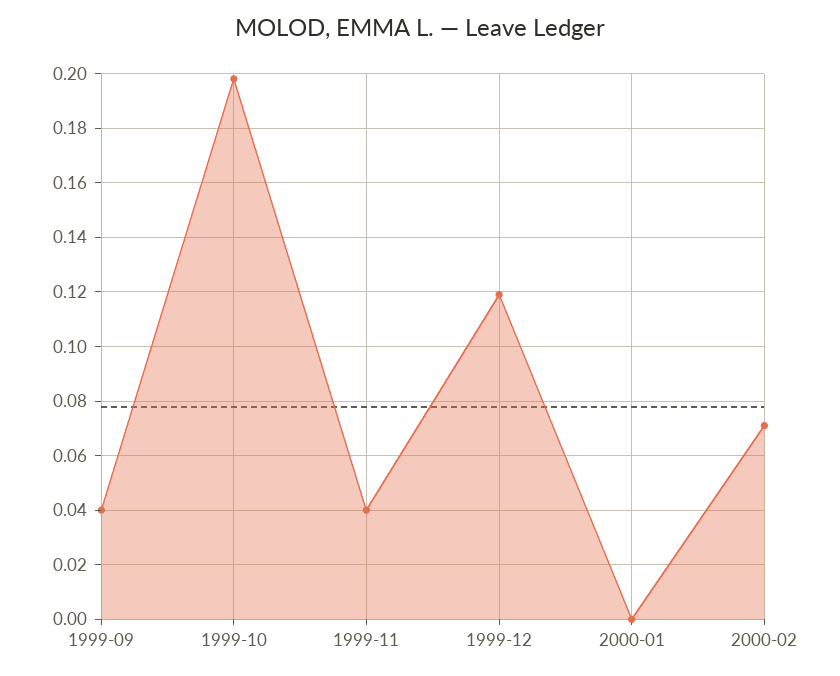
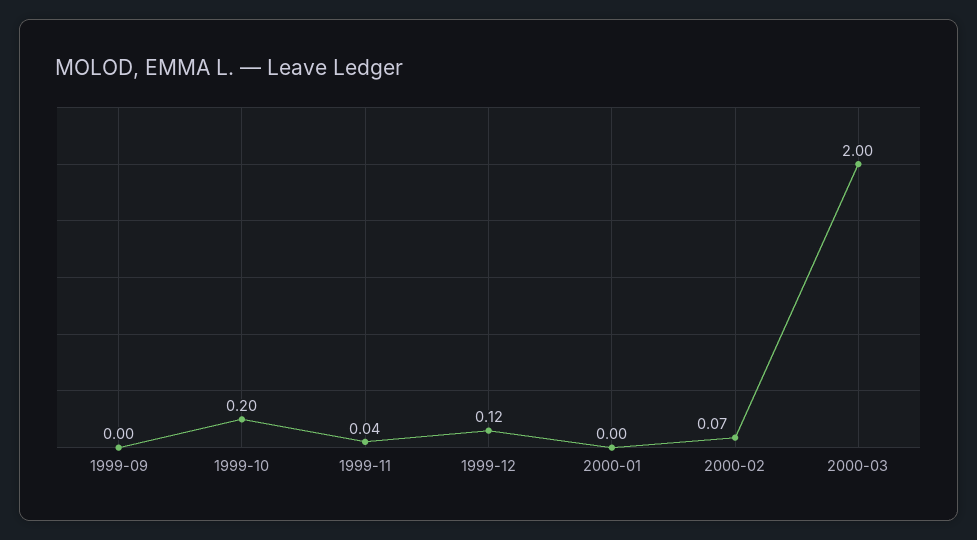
1999-09: 0.04 -> 0
2000-03: none -> 2

